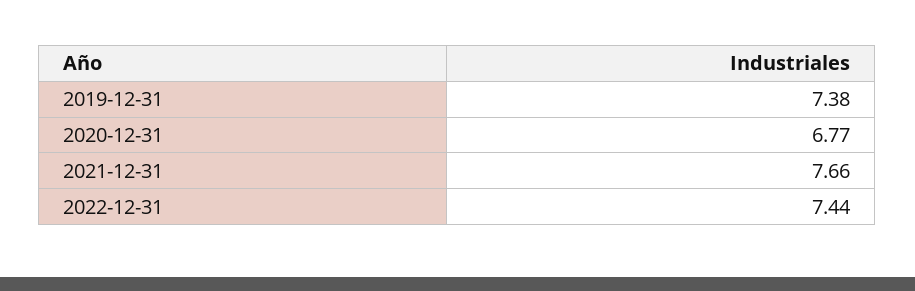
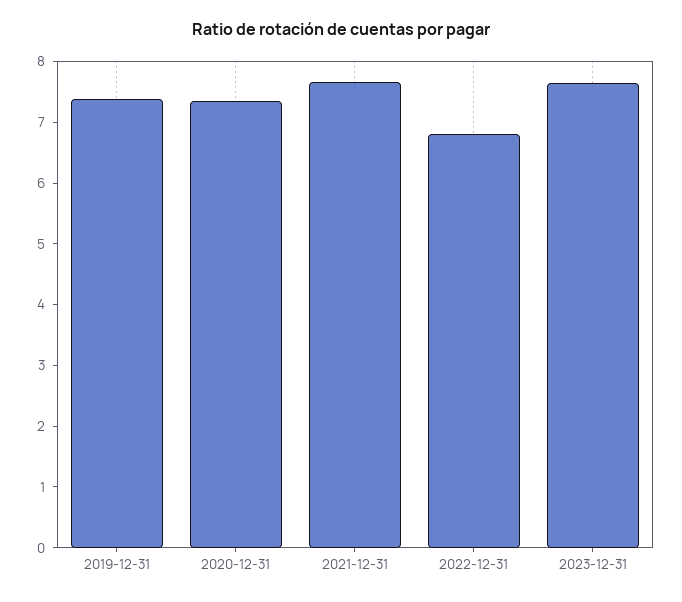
2020-12-31: 6.77 -> 7.4
2022-12-31: 7.44 -> 6.8
2023-12-31: none -> 7.6

